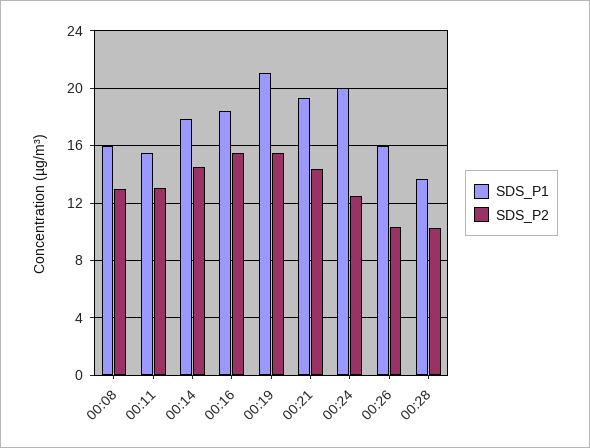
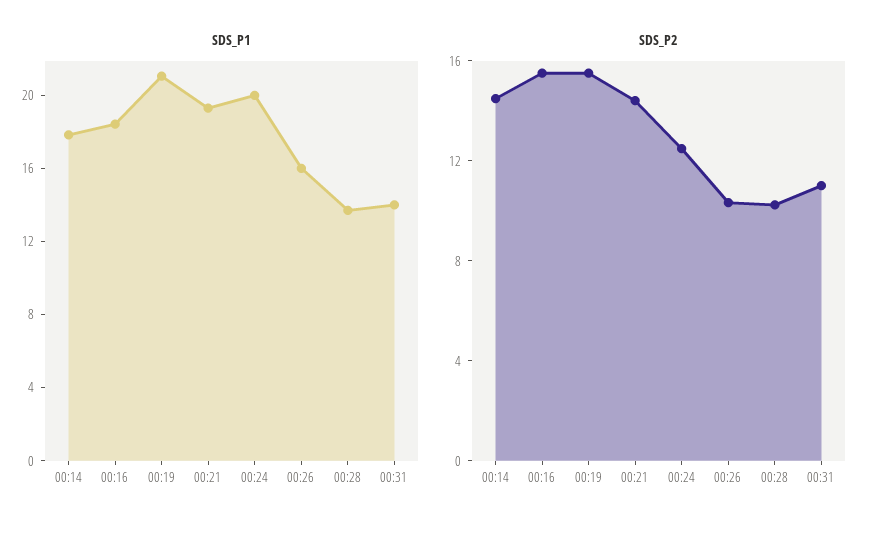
SDS_P1, 00:08: 16 -> none
SDS_P2, 00:08: 13 -> none
SDS_P1, 00:11: 15.5 -> none
SDS_P2, 00:11: 13 -> none
SDS_P1, 00:31: none -> 14
SDS_P2, 00:31: none -> 11

